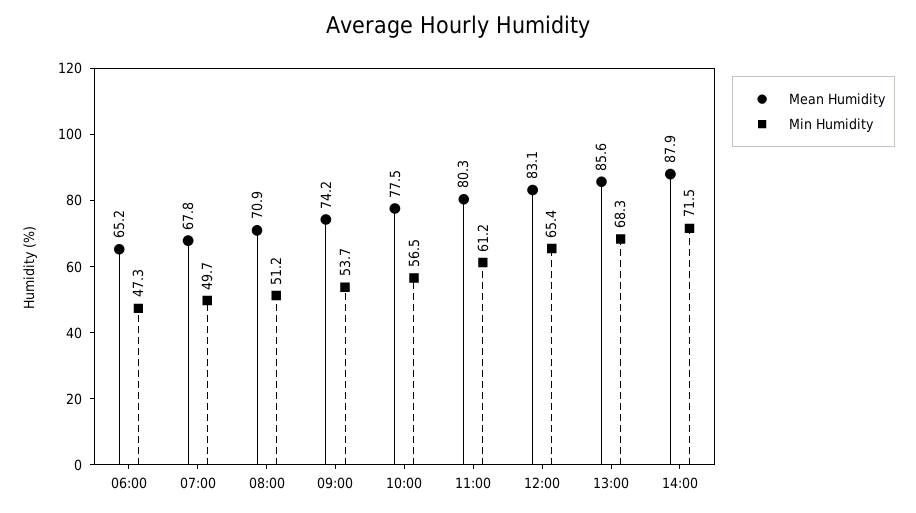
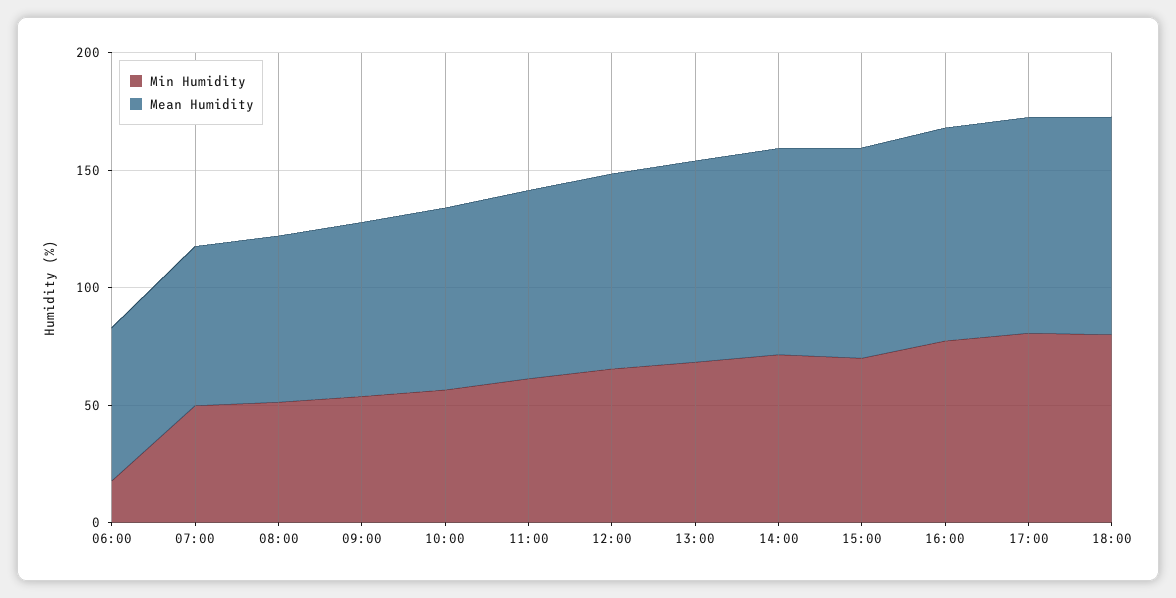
Min Humidity, 06:00: 47.3 -> 20
Min Humidity, 15:00: none -> 70
Mean Humidity, 15:00: none -> 90
Min Humidity, 16:00: none -> 80
Mean Humidity, 16:00: none -> 90
Min Humidity, 17:00: none -> 80
Mean Humidity, 17:00: none -> 90
Min Humidity, 18:00: none -> 80
Mean Humidity, 18:00: none -> 90

